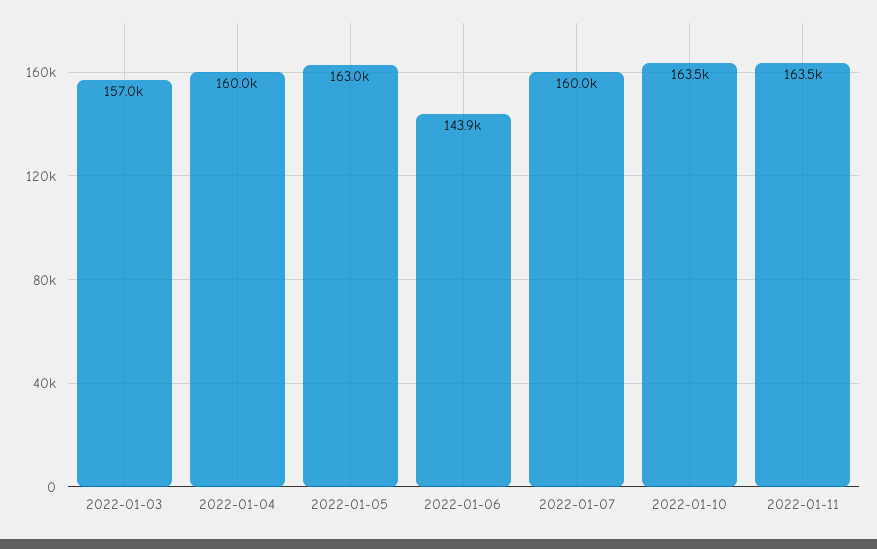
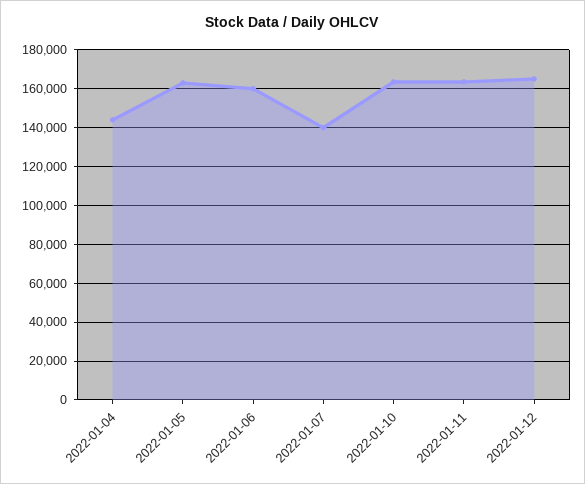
2022-01-03: 157000 -> none
2022-01-04: 160000 -> 145000
2022-01-06: 143900 -> 160000
2022-01-07: 160000 -> 140000
2022-01-12: none -> 165000

